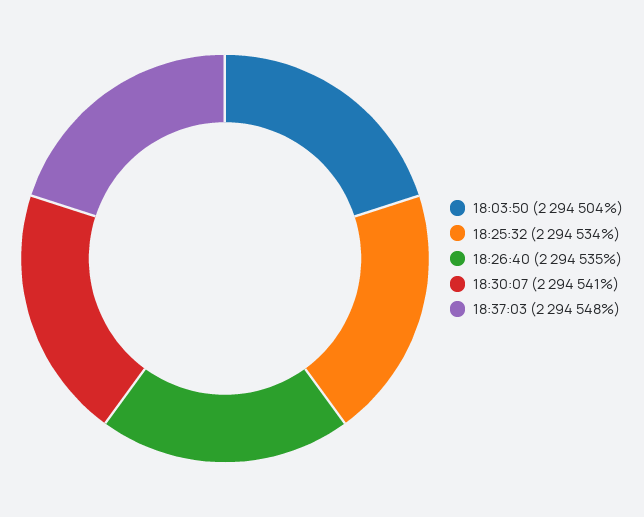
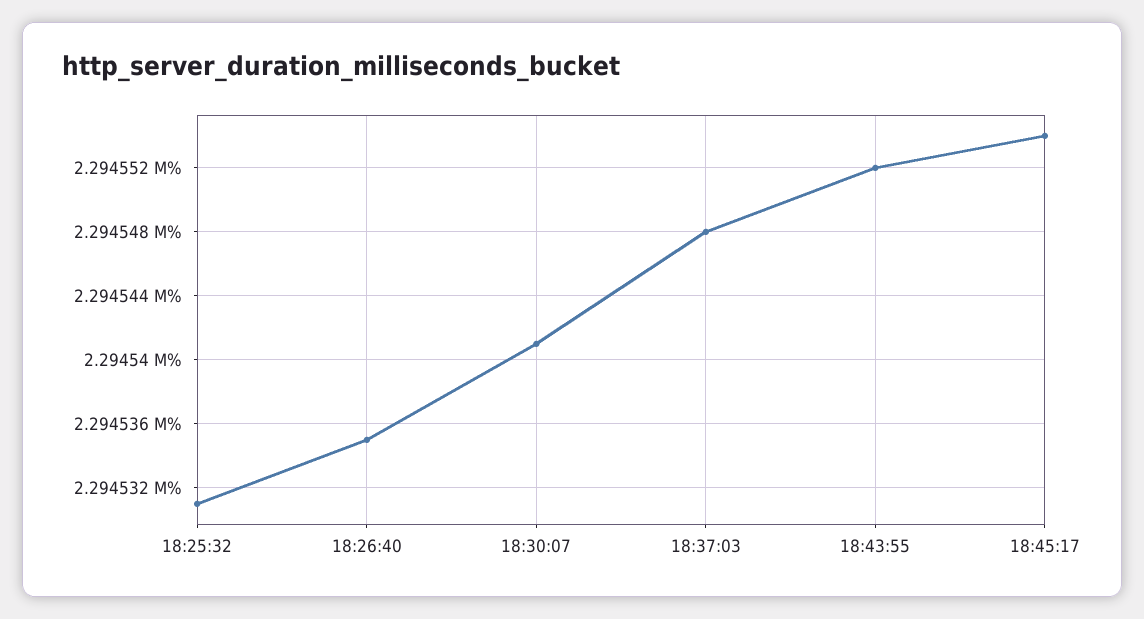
18:03:50: 2294504 -> none
18:25:32: 2294534 -> 2294531
18:43:55: none -> 2294552
18:45:17: none -> 2294554

